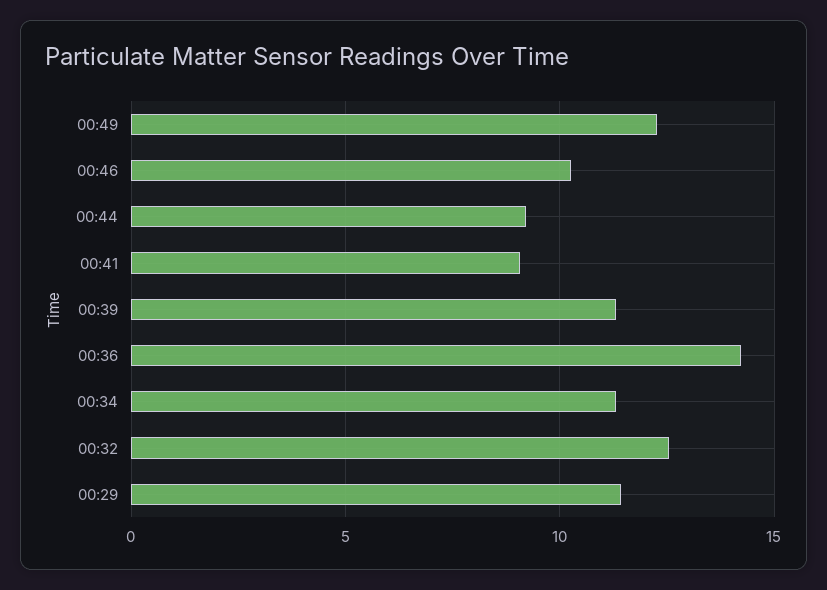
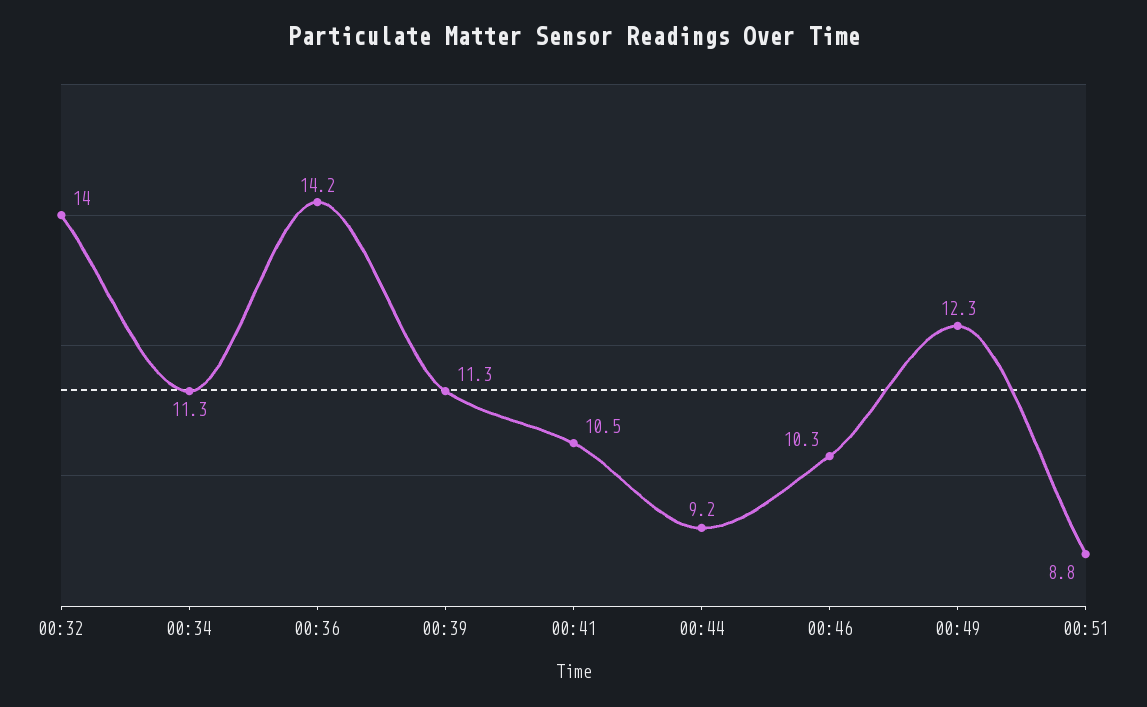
00:41: 9 -> 10.5
00:32: 12.5 -> 14
00:29: 11.5 -> none
00:51: none -> 8.8

